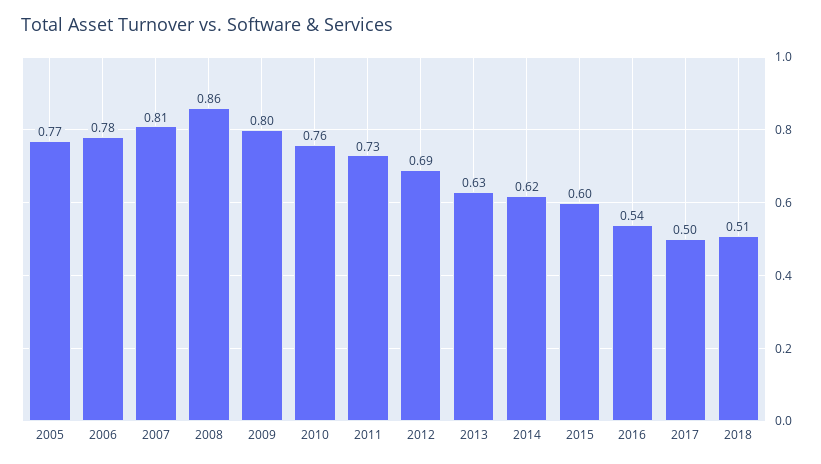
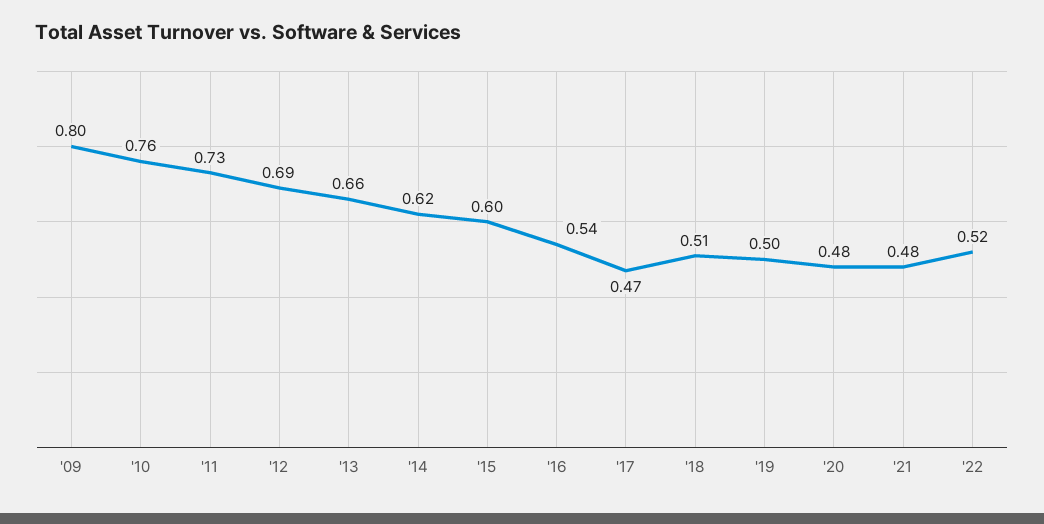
2005: 0.77 -> none
2006: 0.78 -> none
2007: 0.81 -> none
2008: 0.86 -> none
2013: 0.63 -> 0.66
2017: 0.5 -> 0.47
'19: none -> 0.5
'20: none -> 0.48
'21: none -> 0.48
'22: none -> 0.52

